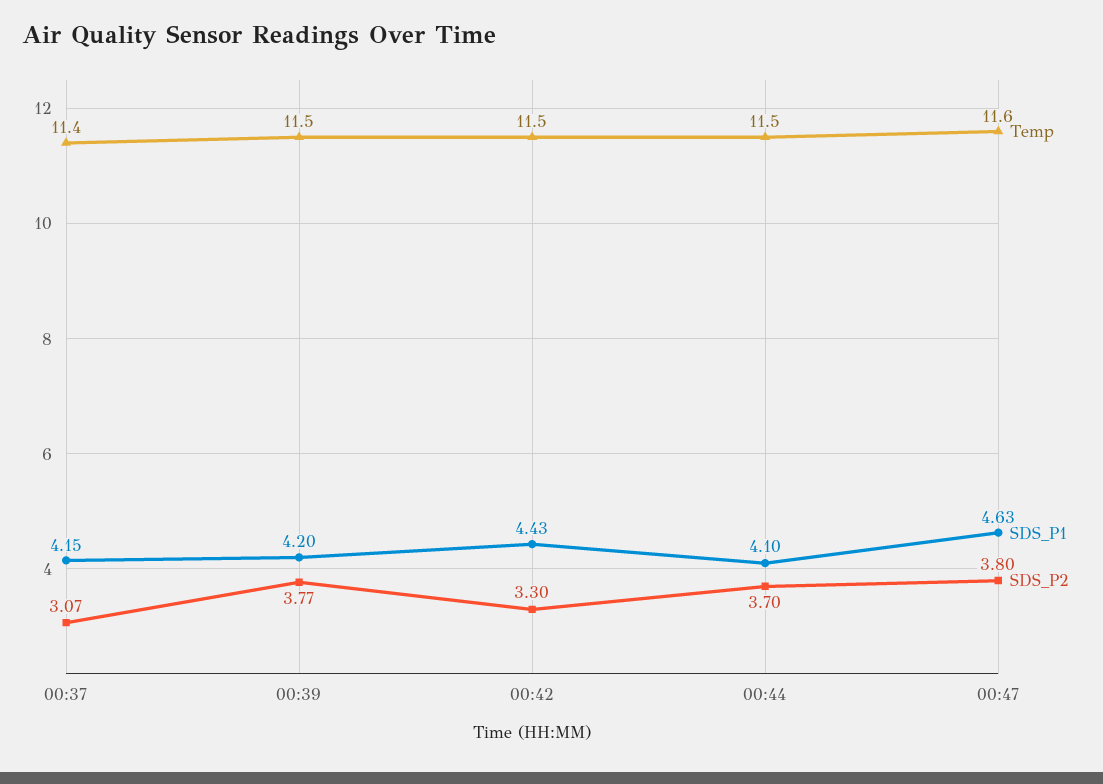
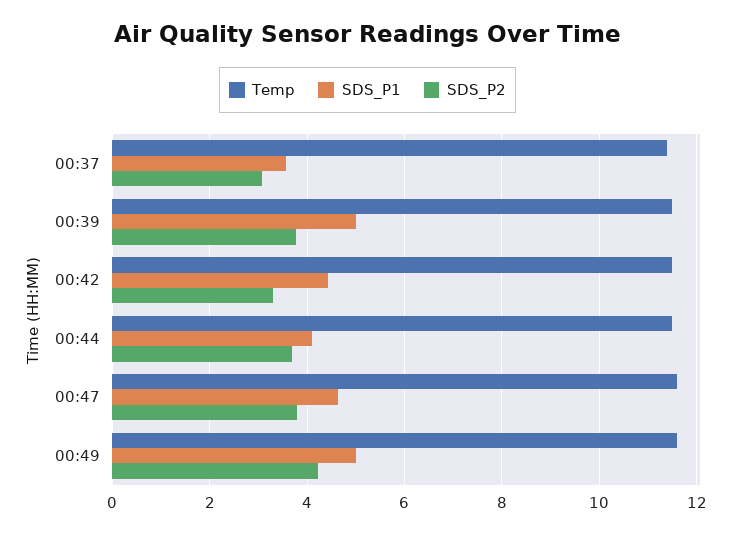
SDS_P1, 00:37: 4.15 -> 3.6
SDS_P1, 00:39: 4.2 -> 5
Temp, 00:49: none -> 11.6
SDS_P1, 00:49: none -> 5
SDS_P2, 00:49: none -> 4.2

